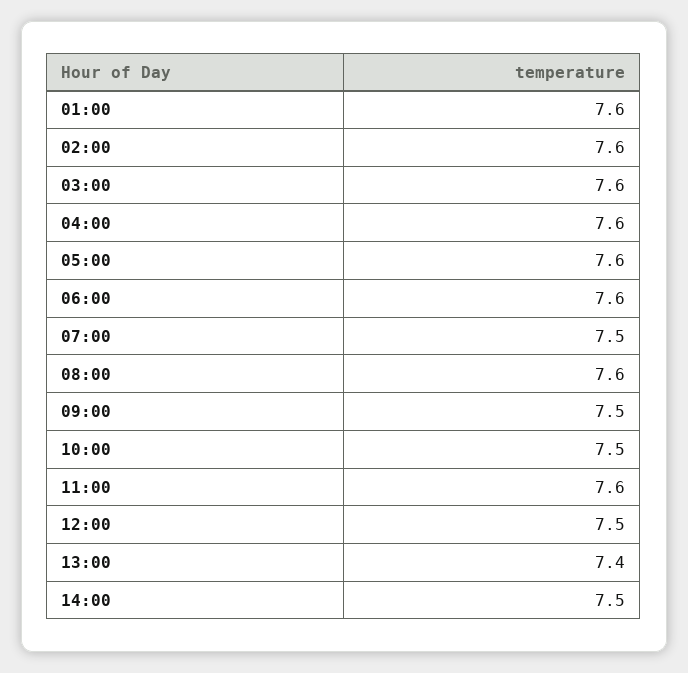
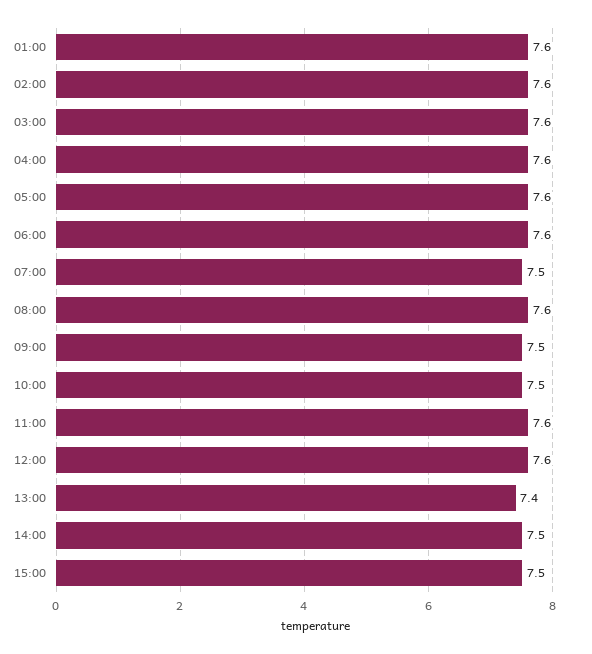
12:00: 7.5 -> 7.6
15:00: none -> 7.5

